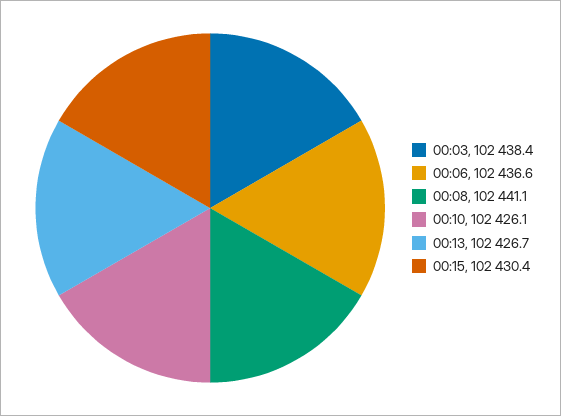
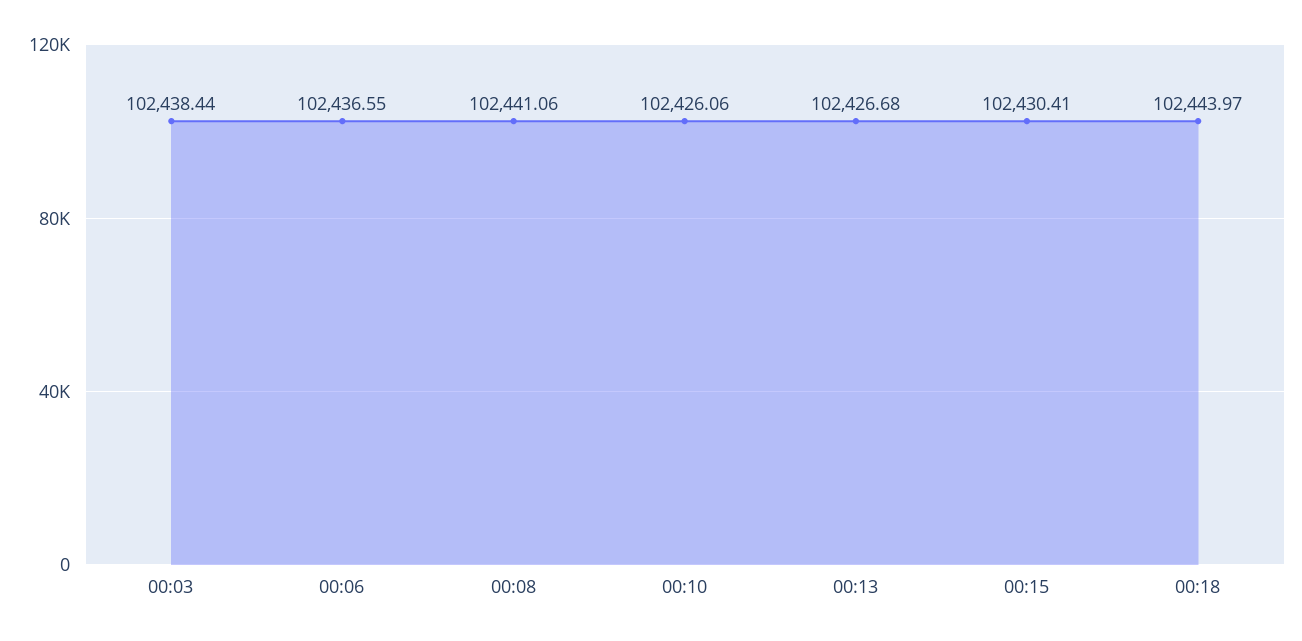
00:18: none -> 102443.97

